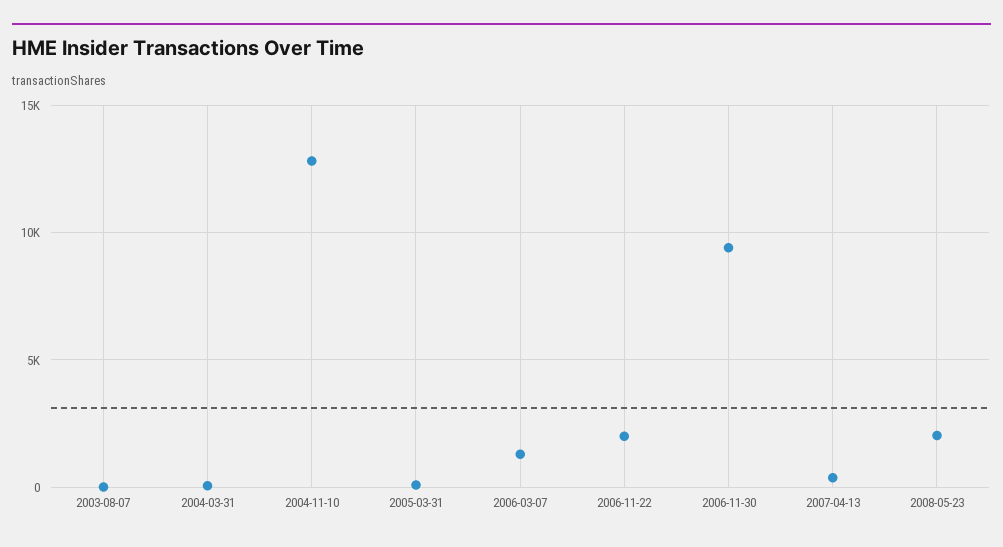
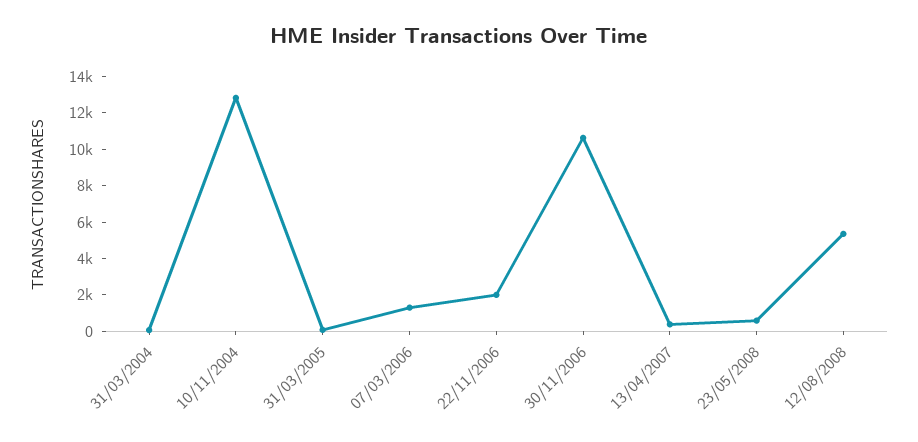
2003-08-07: 0 -> none
2006-11-30: 9500 -> 10500
2008-05-23: 2000 -> 500
12/08/2008: none -> 5500

